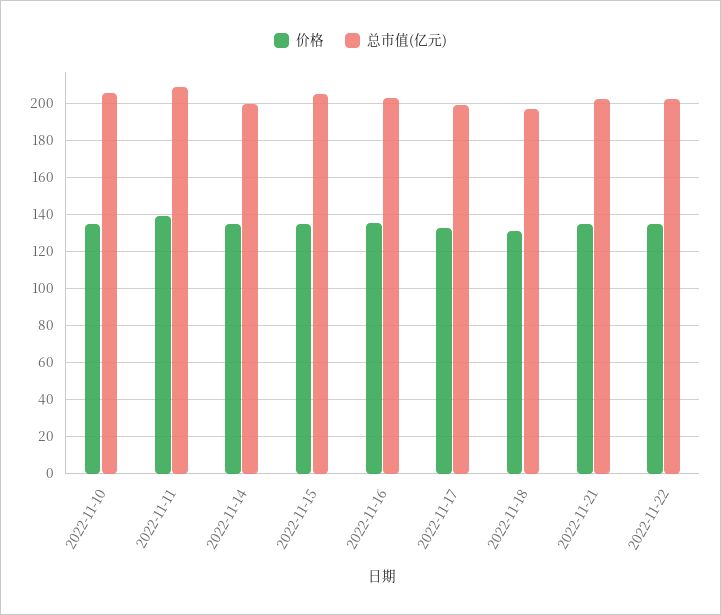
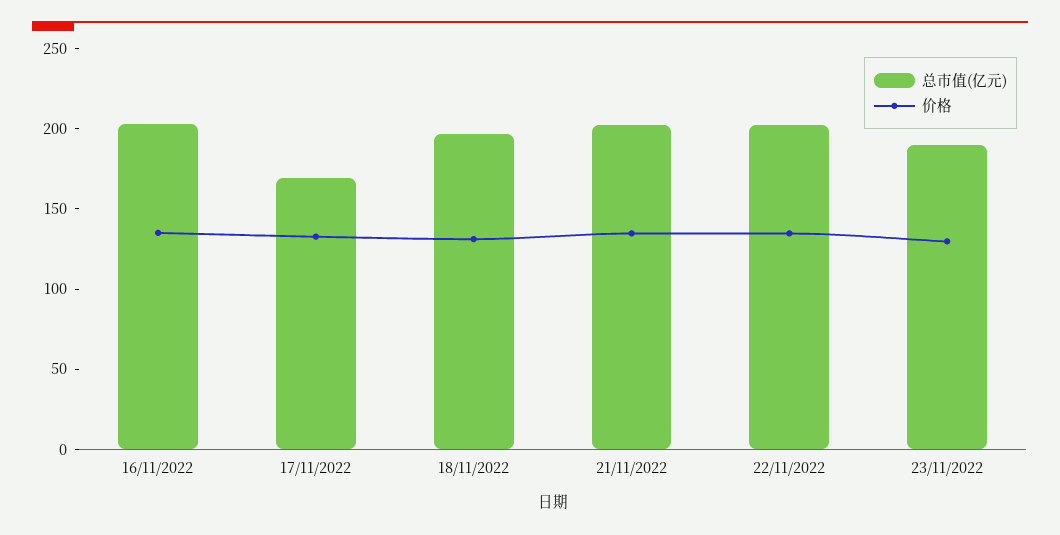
价格, 2022-11-10: 135 -> none
总市值(亿元), 2022-11-10: 205 -> none
价格, 2022-11-11: 140 -> none
总市值(亿元), 2022-11-11: 210 -> none
价格, 2022-11-14: 135 -> none
总市值(亿元), 2022-11-14: 200 -> none
价格, 2022-11-15: 135 -> none
总市值(亿元), 2022-11-15: 205 -> none
总市值(亿元), 2022-11-17: 200 -> 170
总市值(亿元), 23/11/2022: none -> 190
价格, 23/11/2022: none -> 130

